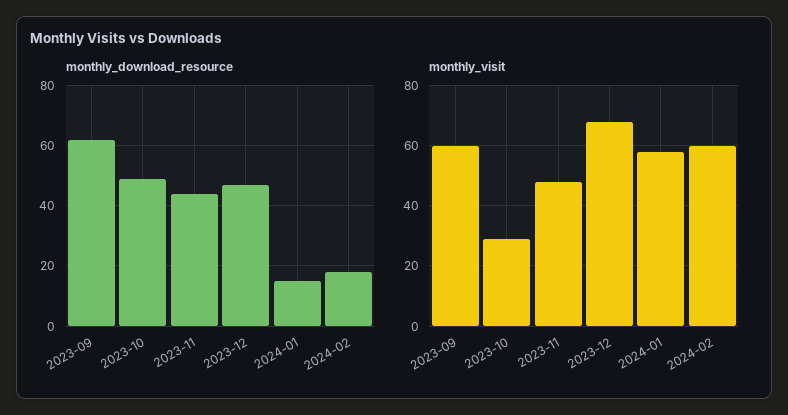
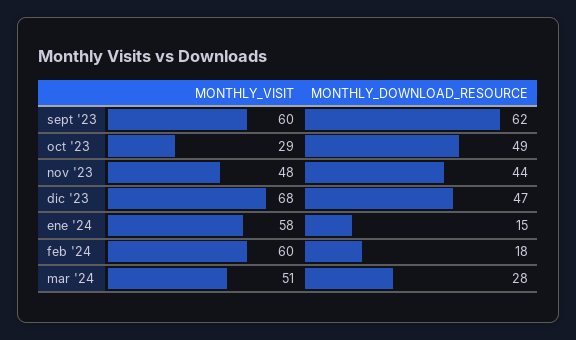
monthly_visit, mar '24: none -> 51
monthly_download_resource, mar '24: none -> 28

